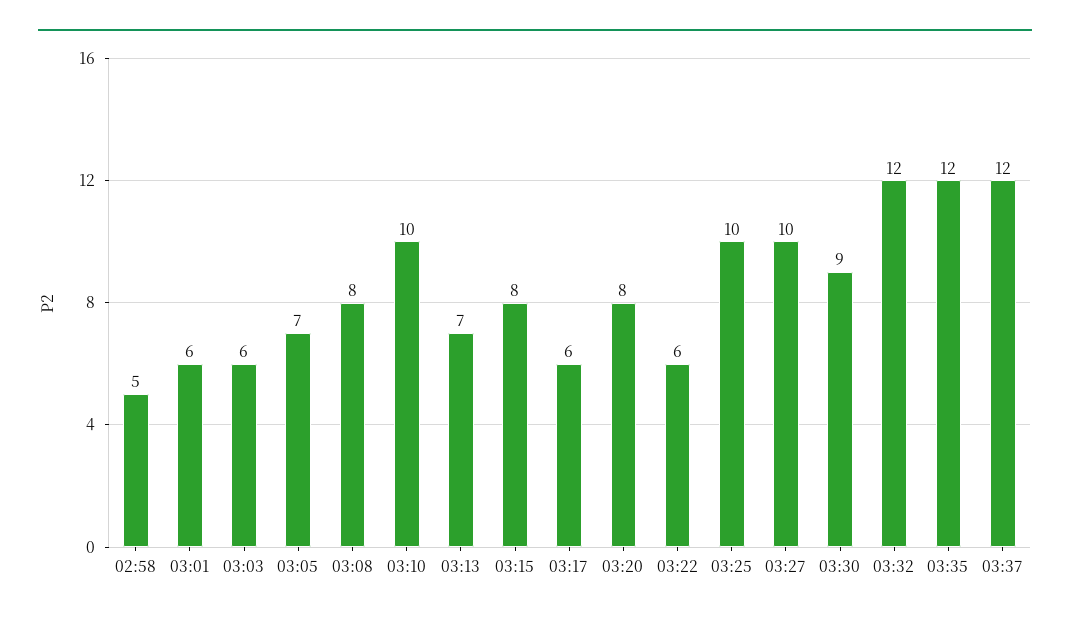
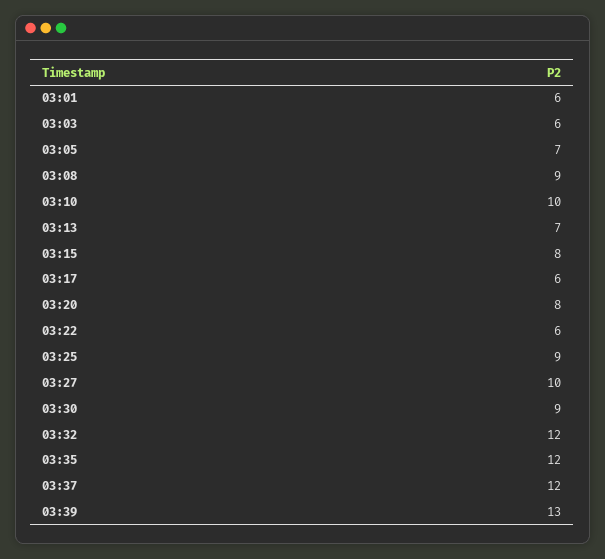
02:58: 5 -> none
03:08: 8 -> 9
03:25: 10 -> 9
03:39: none -> 13

